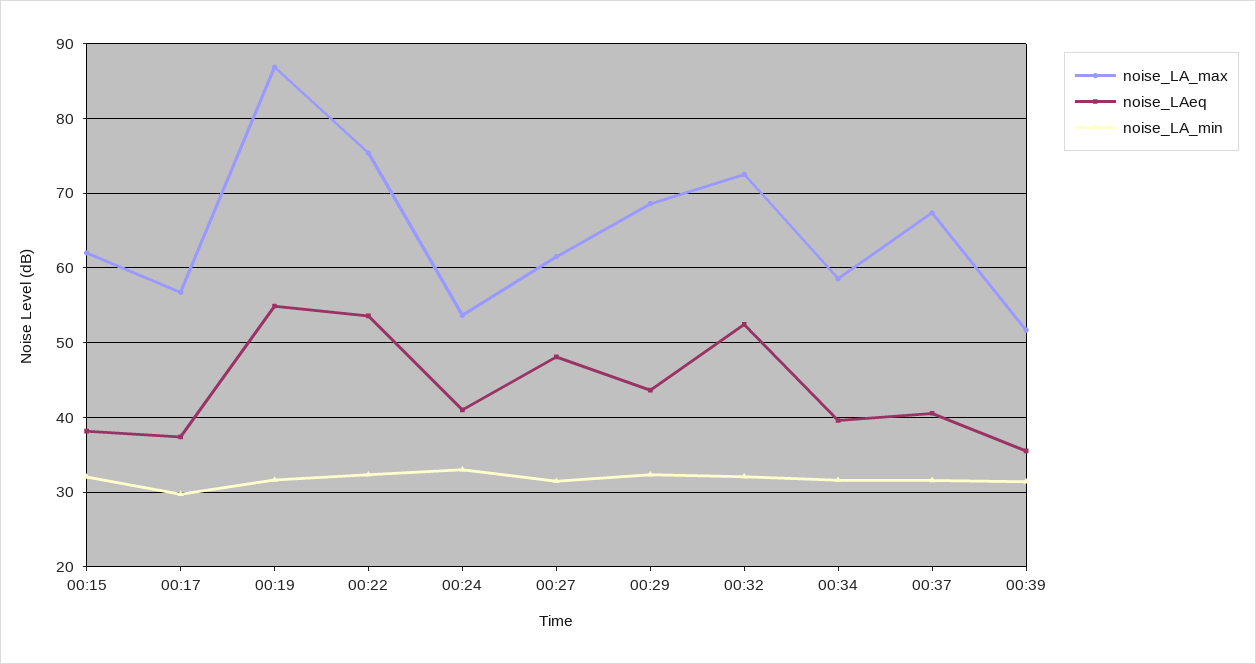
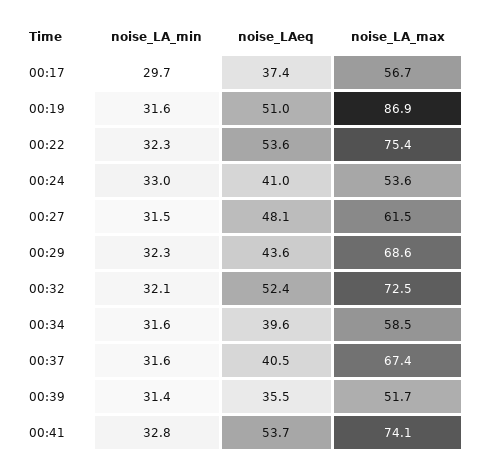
noise_LA_max, 00:15: 62 -> none
noise_LAeq, 00:15: 38 -> none
noise_LA_min, 00:15: 32 -> none
noise_LAeq, 00:19: 55 -> 51
noise_LA_min, 00:41: none -> 32.8
noise_LAeq, 00:41: none -> 53.7
noise_LA_max, 00:41: none -> 74.1

